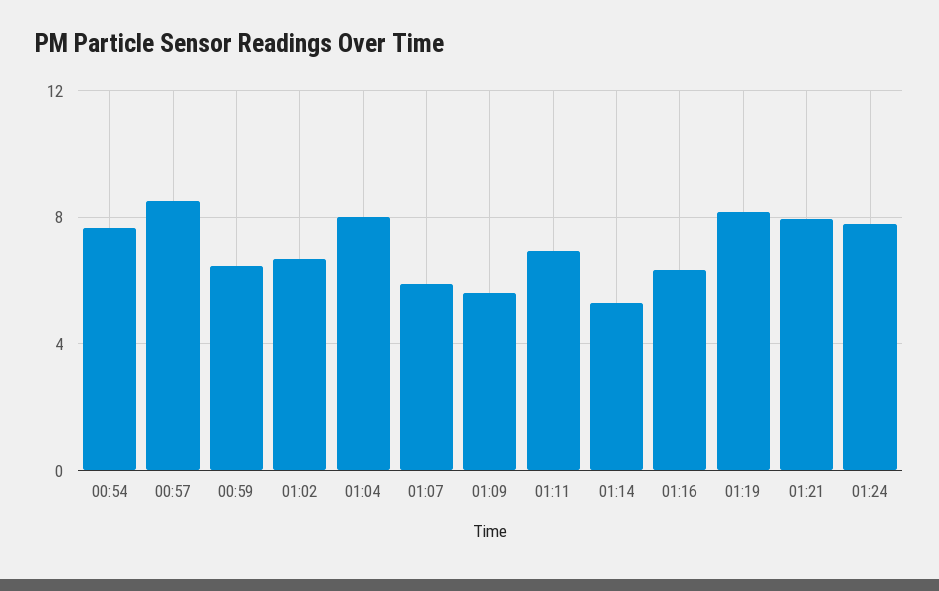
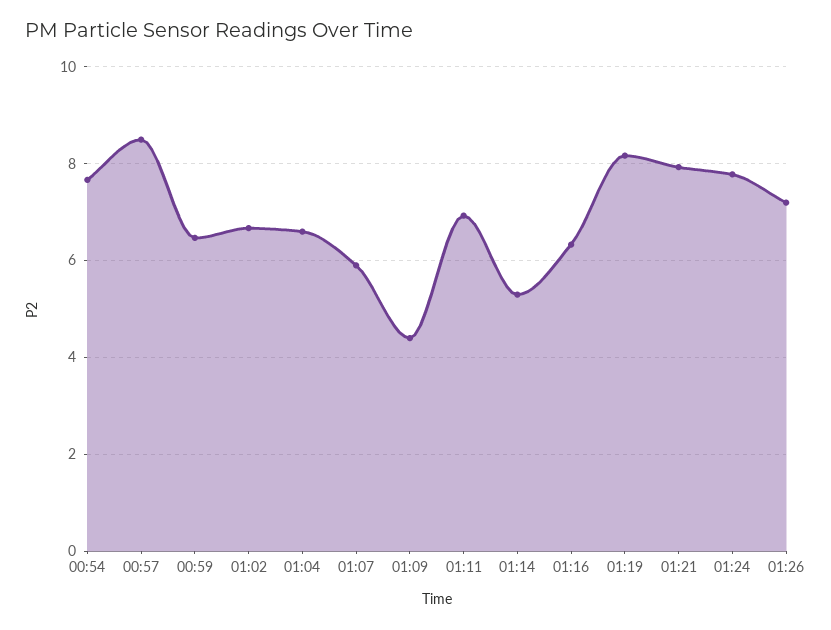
01:04: 8 -> 6.6
01:09: 5.5 -> 4.4
01:26: none -> 7.2

